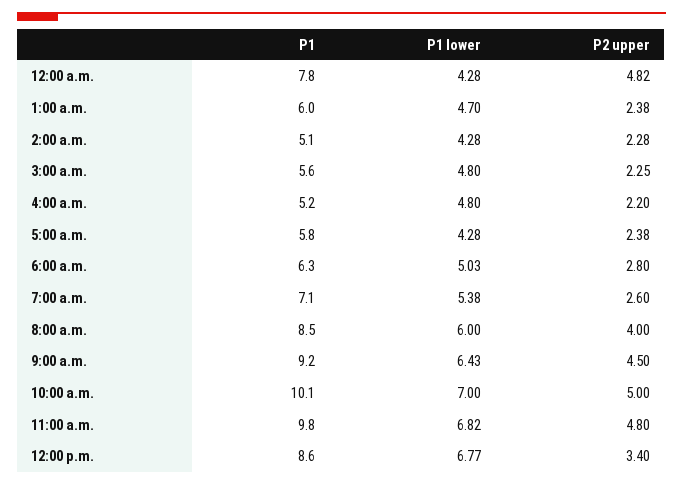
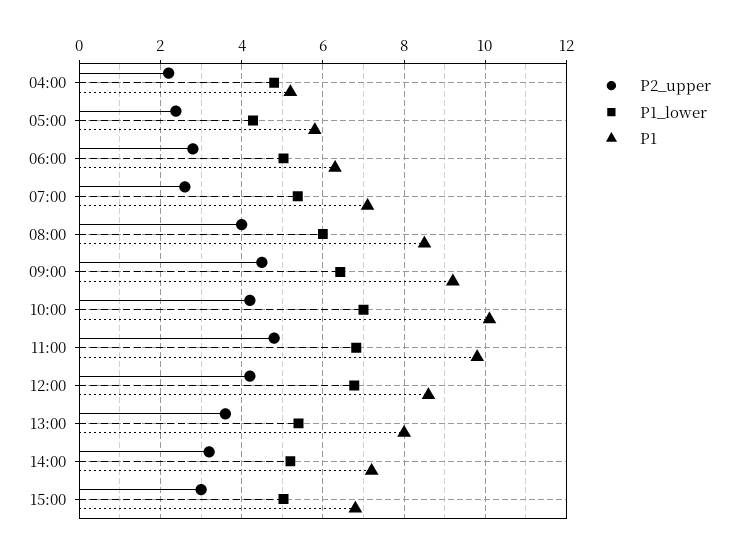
P1, 12:00 a.m.: 7.8 -> none
P1 lower, 12:00 a.m.: 4.28 -> none
P2 upper, 12:00 a.m.: 4.82 -> none
P1, 1:00 a.m.: 6 -> none
P1 lower, 1:00 a.m.: 4.7 -> none
P2 upper, 1:00 a.m.: 2.38 -> none
P1, 2:00 a.m.: 5.1 -> none
P1 lower, 2:00 a.m.: 4.28 -> none
P2 upper, 2:00 a.m.: 2.28 -> none
P1, 3:00 a.m.: 5.6 -> none
P1 lower, 3:00 a.m.: 4.8 -> none
P2 upper, 3:00 a.m.: 2.25 -> none
P2 upper, 10:00 a.m.: 5 -> 4.2
P2 upper, 12:00 p.m.: 3.4 -> 4.2
P2 upper, 13:00: none -> 3.6
P1 lower, 13:00: none -> 5.4
P1, 13:00: none -> 8
P2 upper, 14:00: none -> 3.2
P1 lower, 14:00: none -> 5.2
P1, 14:00: none -> 7.2
P2 upper, 15:00: none -> 3
P1 lower, 15:00: none -> 5
P1, 15:00: none -> 6.8

